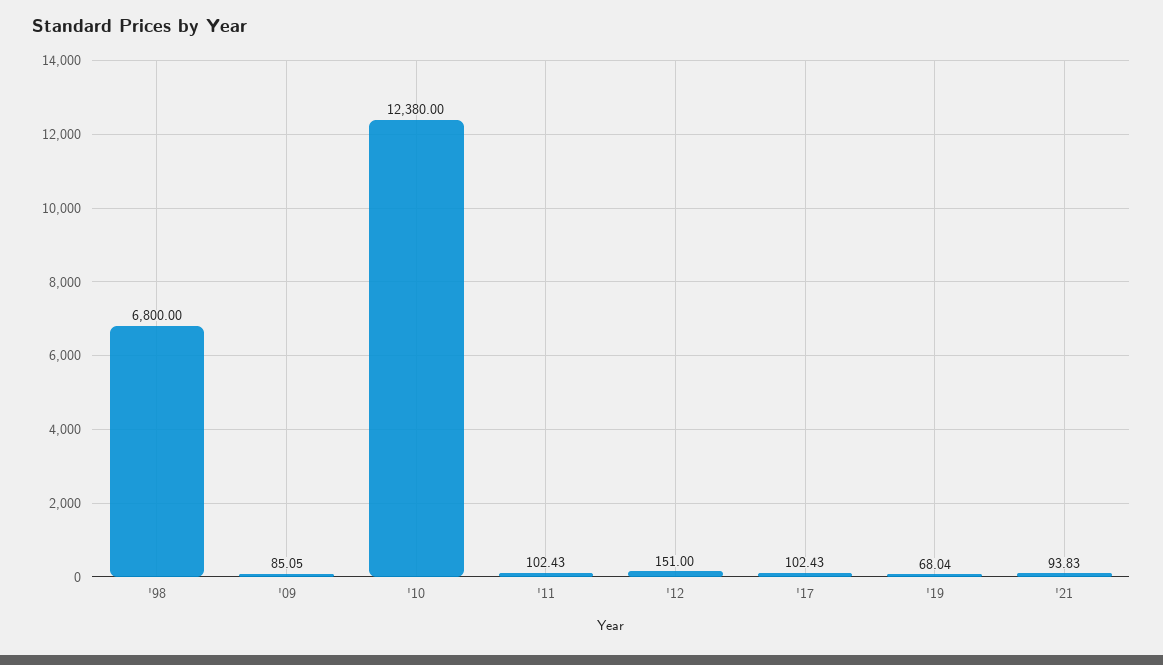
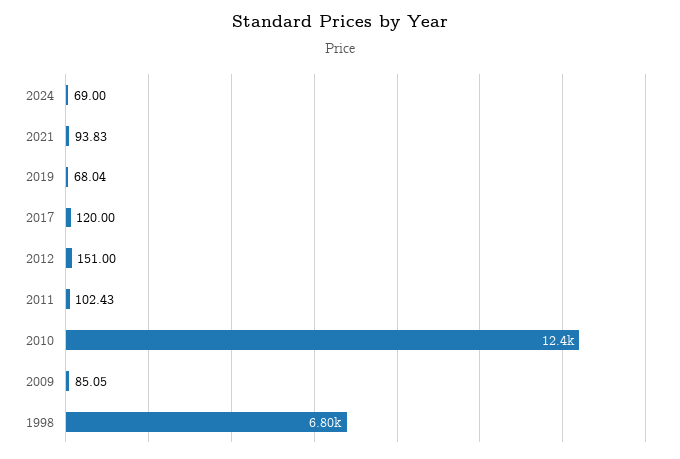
'10: 12380 -> 12400
'17: 102.43 -> 120
2024: none -> 69

